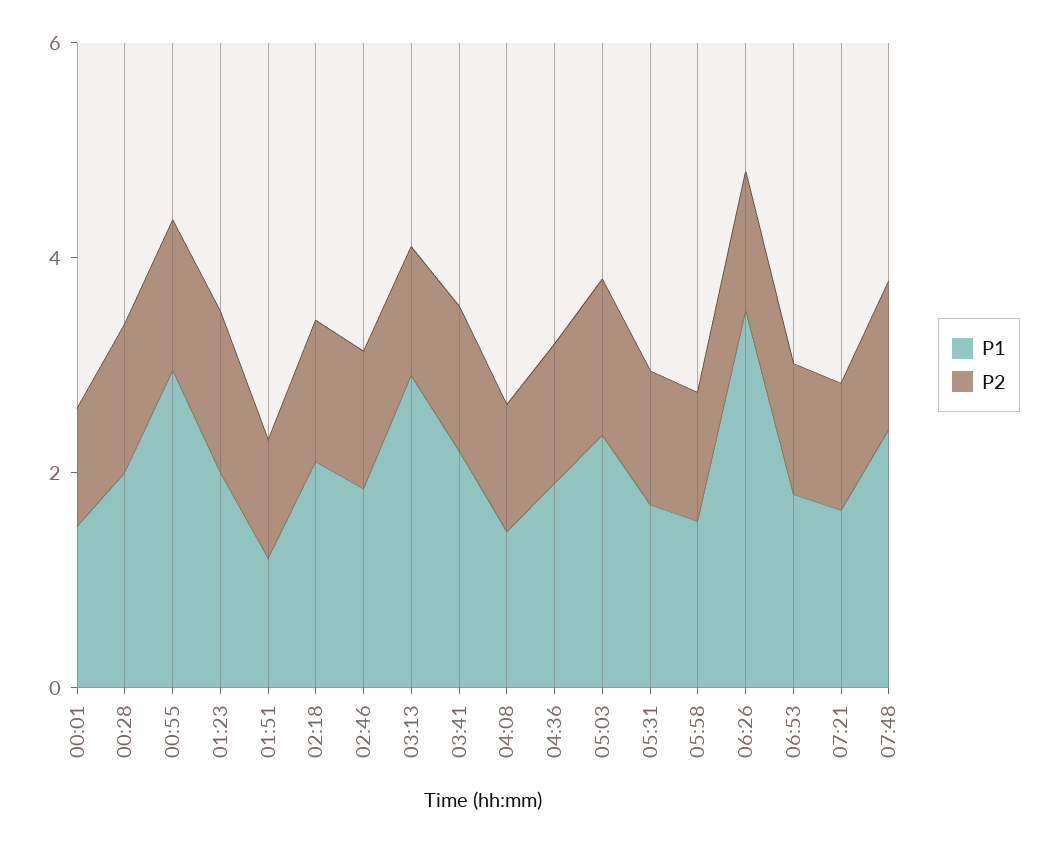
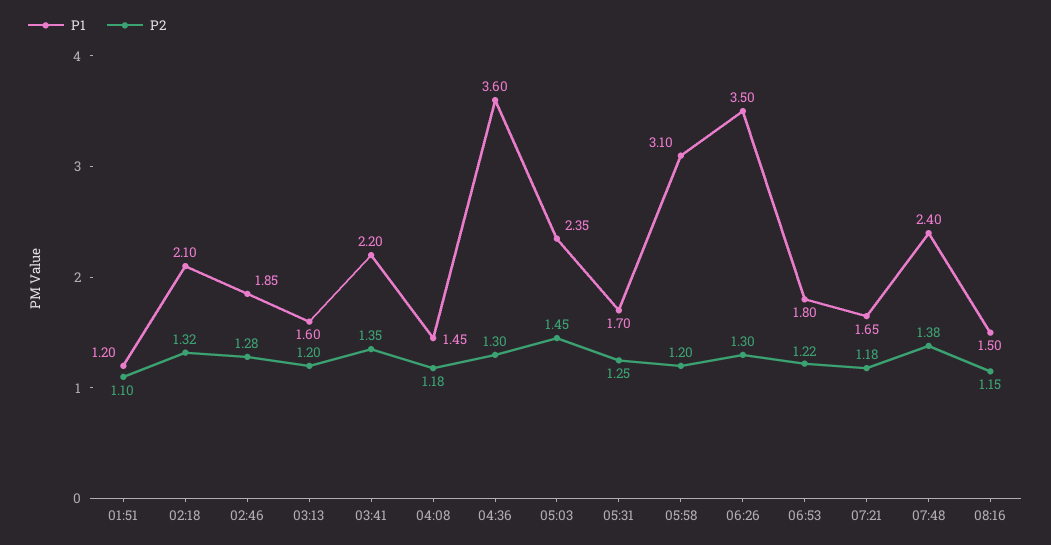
P1, 00:01: 1.5 -> none
P2, 00:01: 1 -> none
P1, 00:28: 2 -> none
P2, 00:28: 1.5 -> none
P1, 00:55: 3 -> none
P2, 00:55: 1.5 -> none
P1, 01:23: 2 -> none
P2, 01:23: 1.5 -> none
P1, 03:13: 3 -> 1.6
P1, 04:36: 2 -> 3.6
P1, 05:58: 1.5 -> 3.1
P1, 08:16: none -> 1.5
P2, 08:16: none -> 1.15

